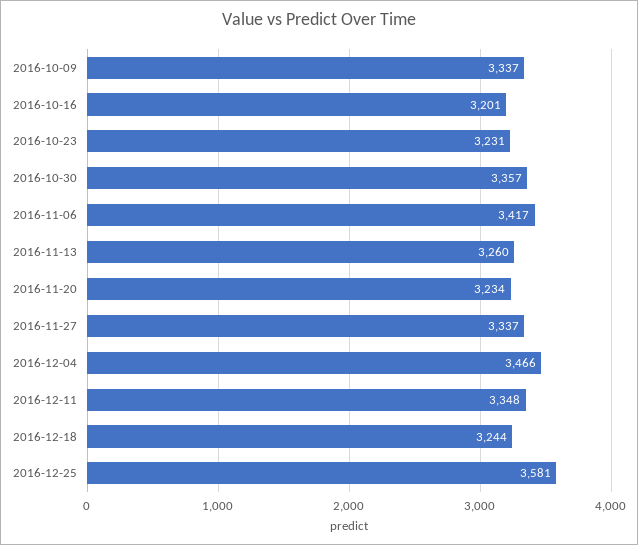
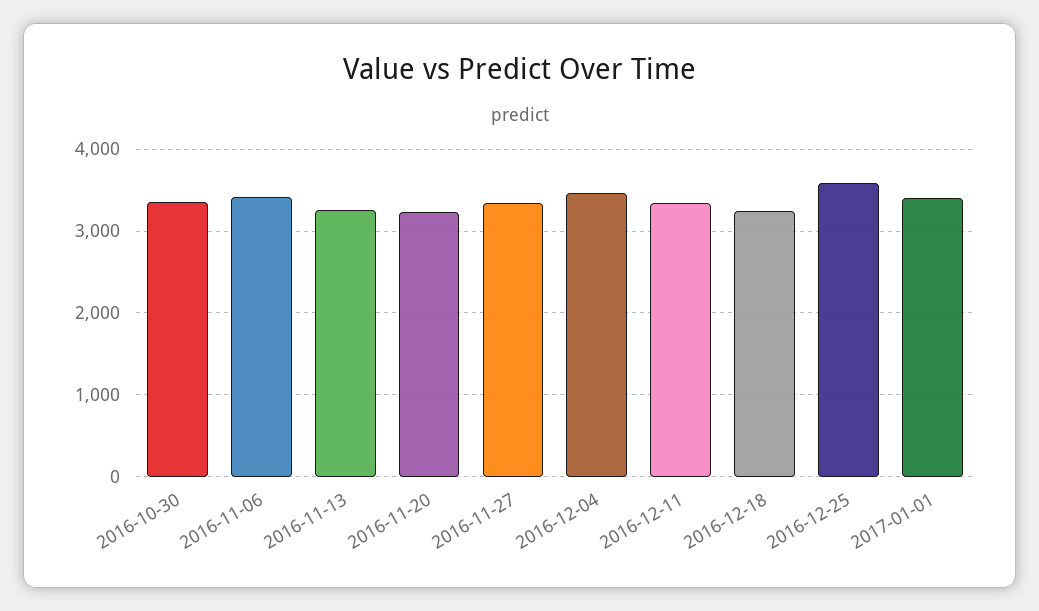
2016-10-09: 3337 -> none
2016-10-16: 3201 -> none
2016-10-23: 3231 -> none
2017-01-01: none -> 3400

